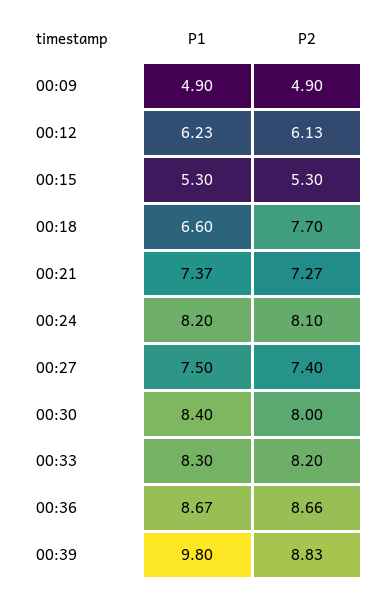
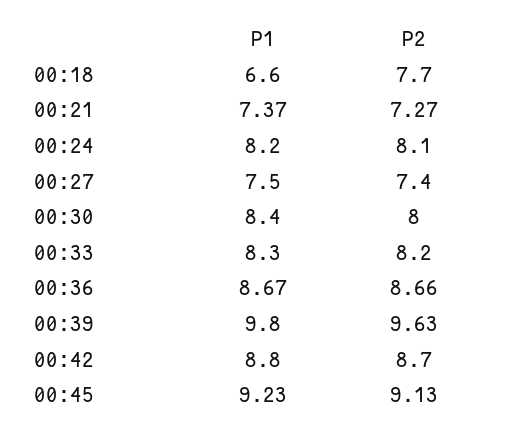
P1, 00:09: 4.9 -> none
P2, 00:09: 4.9 -> none
P1, 00:12: 6.23 -> none
P2, 00:12: 6.13 -> none
P1, 00:15: 5.3 -> none
P2, 00:15: 5.3 -> none
P2, 00:39: 8.83 -> 9.63
P1, 00:42: none -> 8.8
P2, 00:42: none -> 8.7
P1, 00:45: none -> 9.23
P2, 00:45: none -> 9.13

